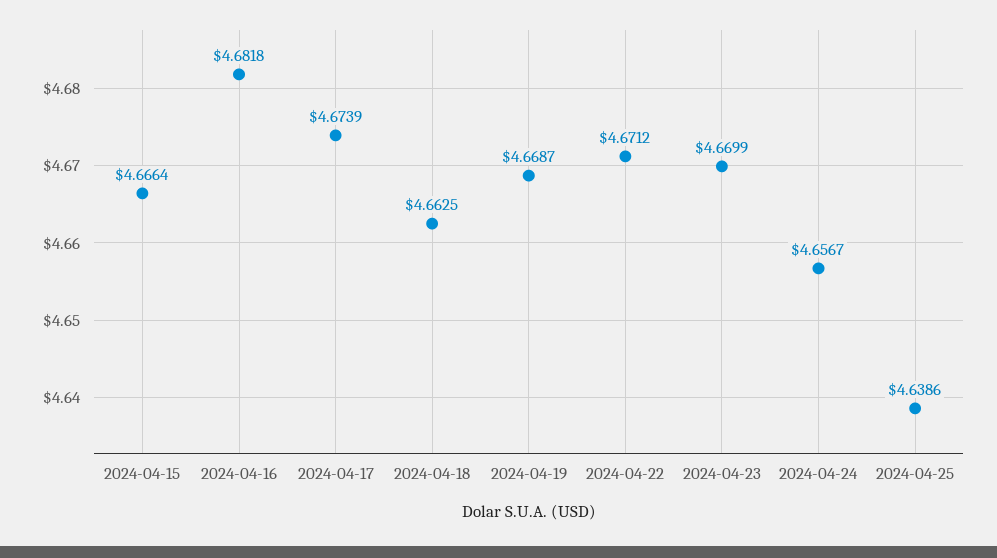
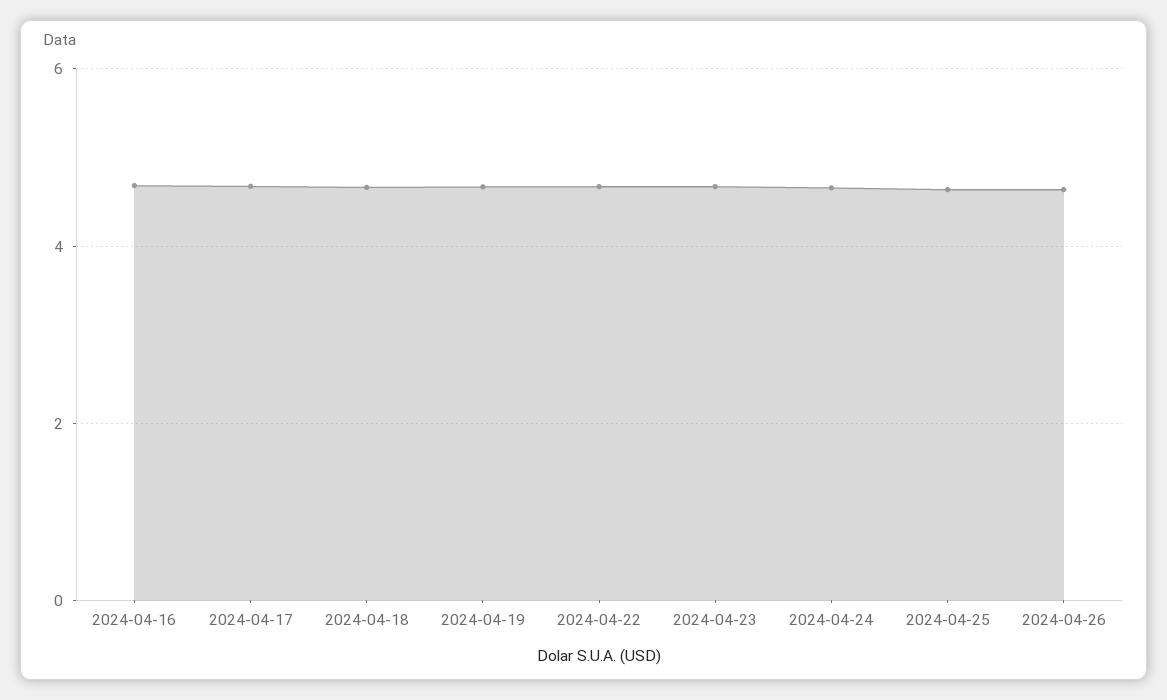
2024-04-15: 4.6664 -> none
2024-04-26: none -> 4.6

